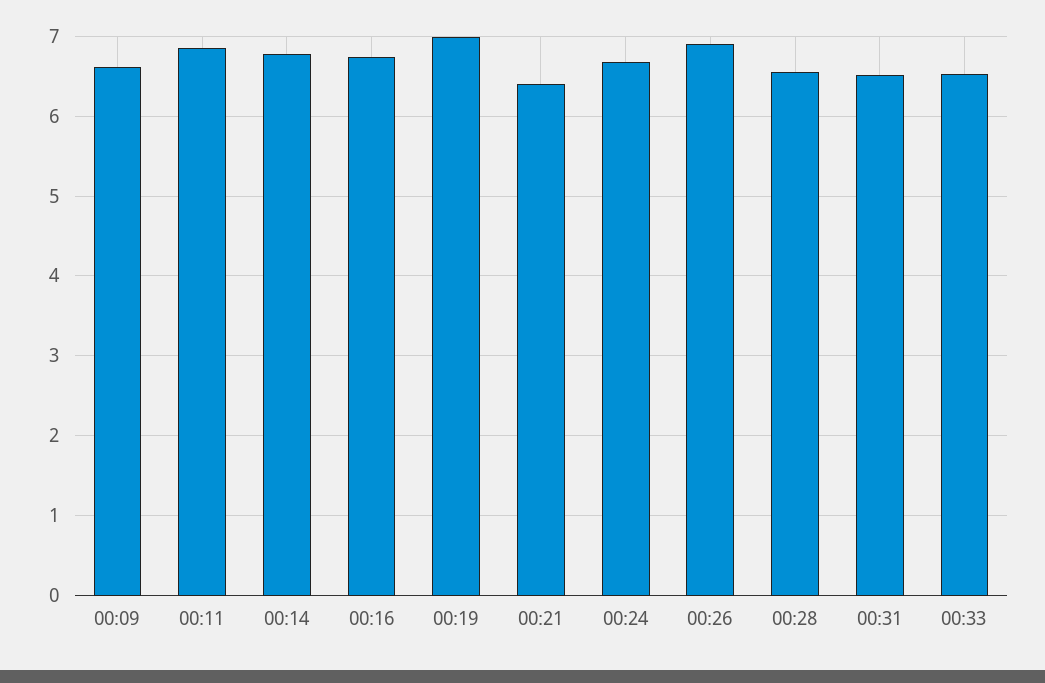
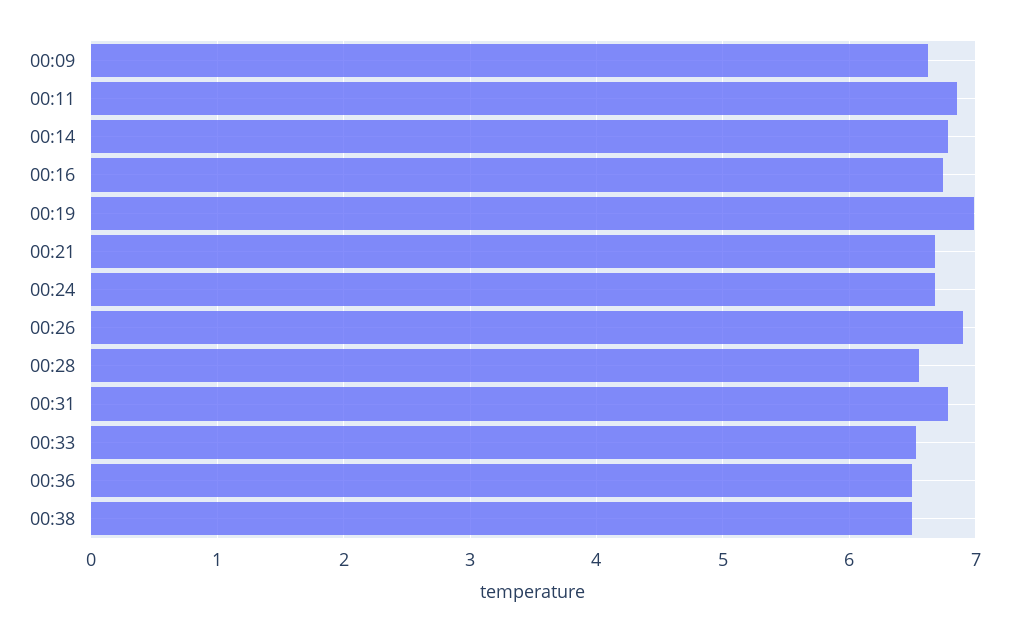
00:21: 6.4 -> 6.7
00:31: 6.5 -> 6.8
00:36: none -> 6.5
00:38: none -> 6.5

